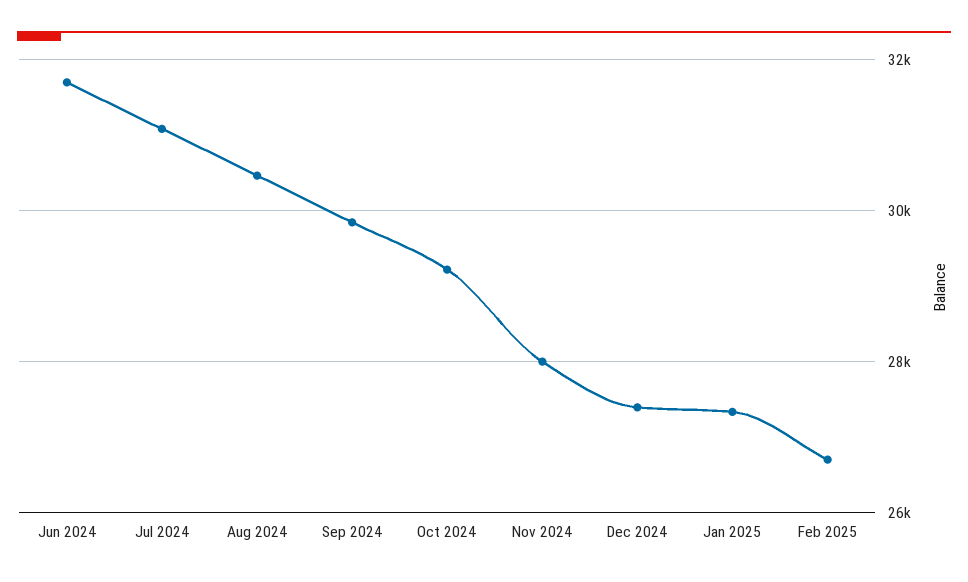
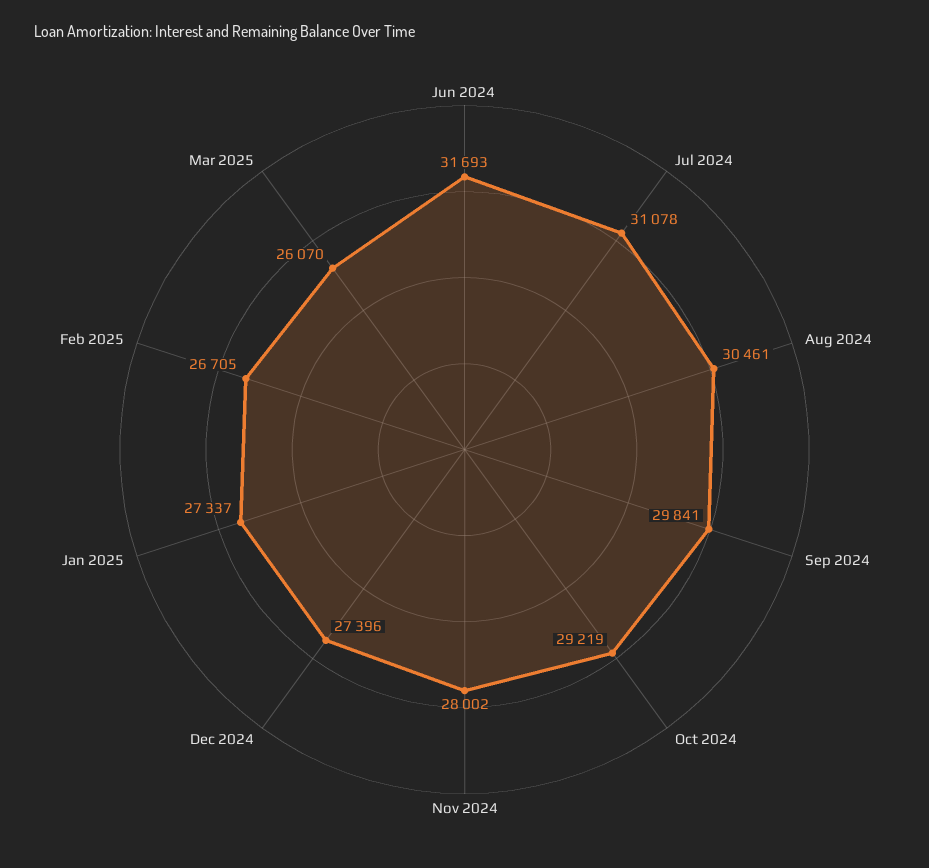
Mar 2025: none -> 26070

